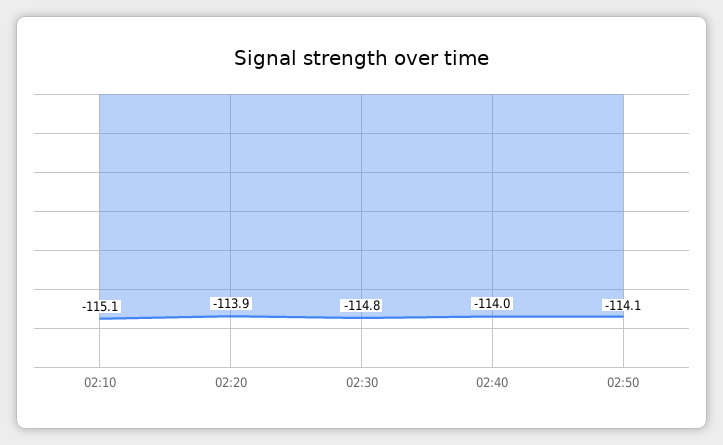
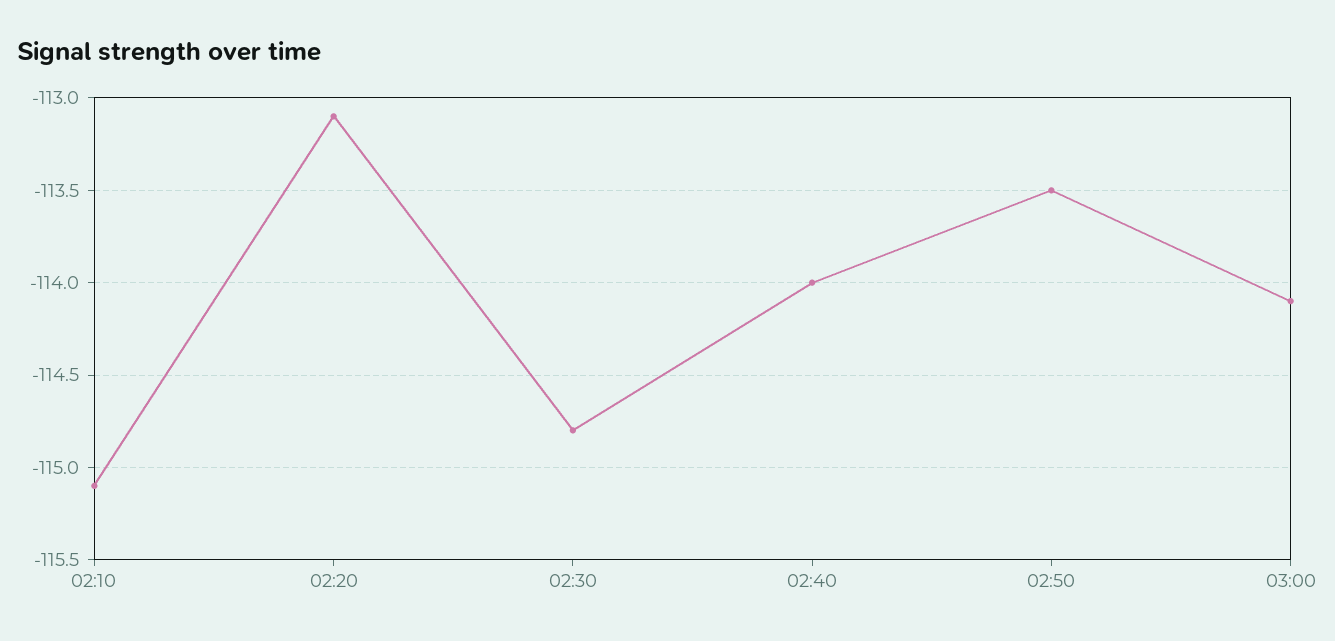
02:20: -113.9 -> -113.1
02:50: -114.1 -> -113.5
03:00: none -> -114.1

